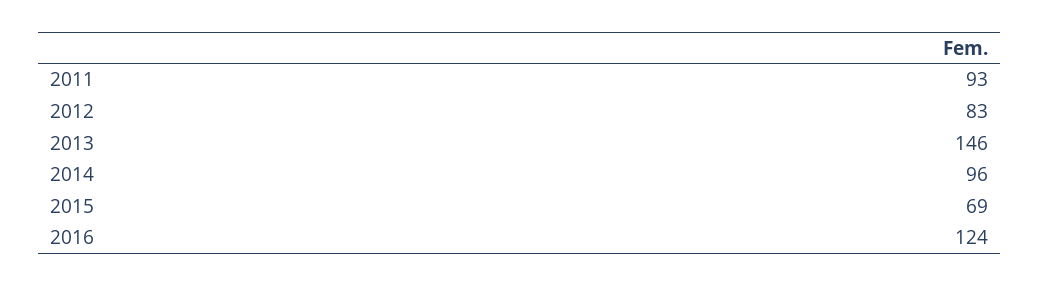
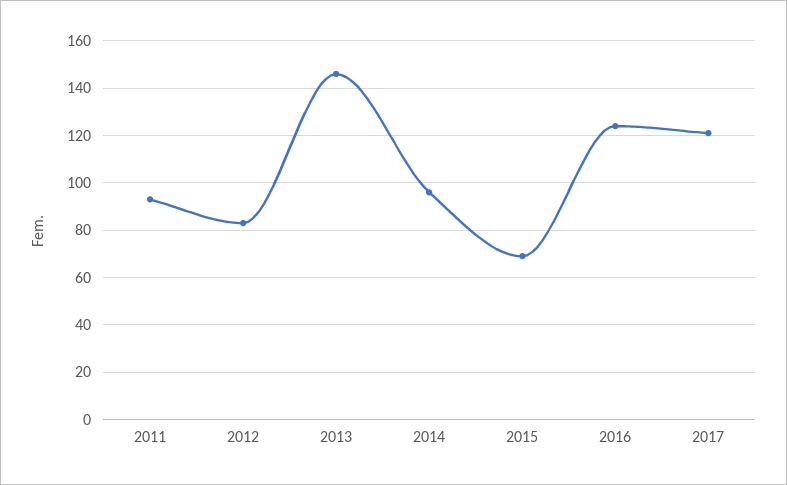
2017: none -> 120

